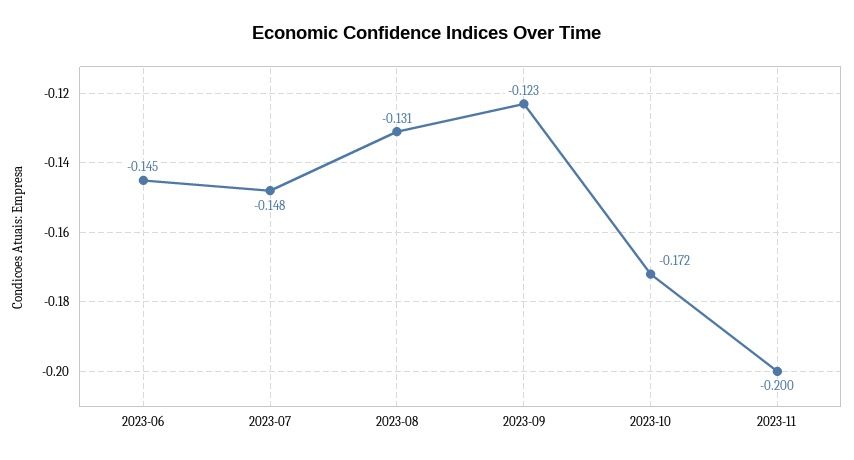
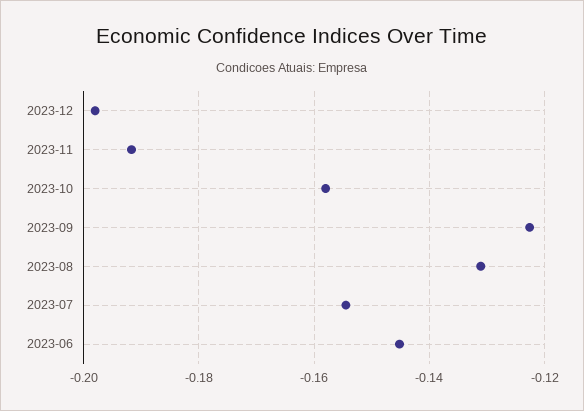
2023-07: -0.148 -> -0.154
2023-10: -0.172 -> -0.158
2023-11: -0.2 -> -0.192
2023-12: none -> -0.198

